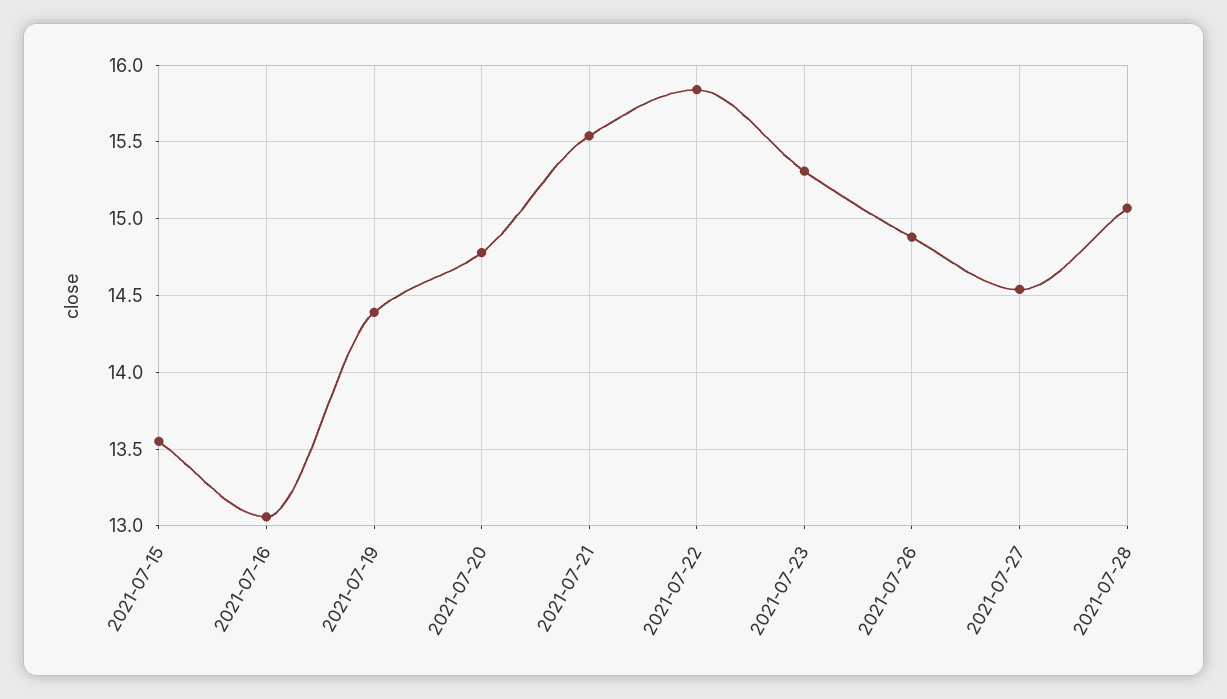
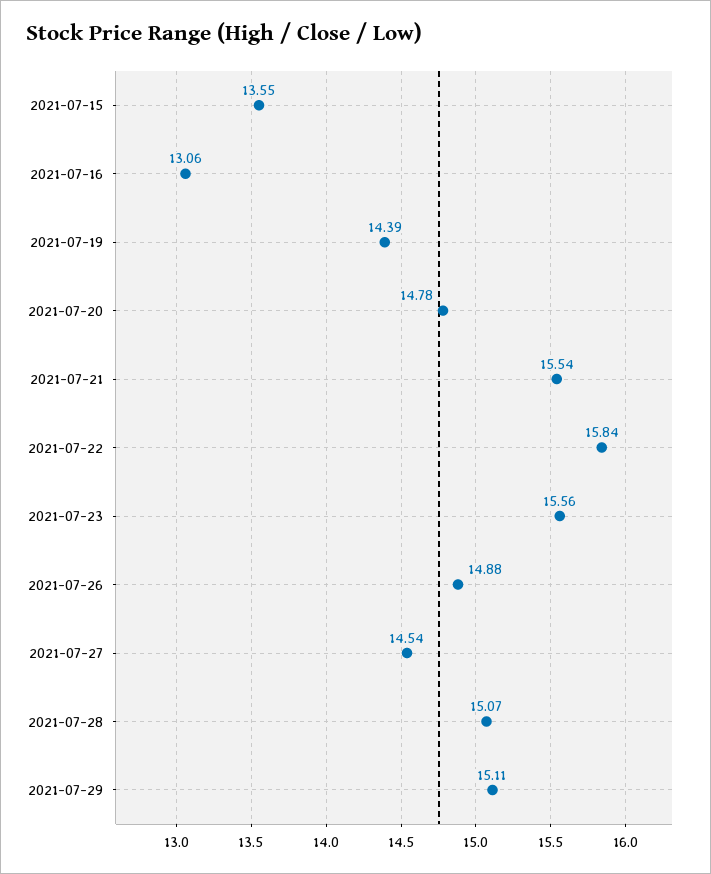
2021-07-23: 15.3 -> 15.56
2021-07-29: none -> 15.11

